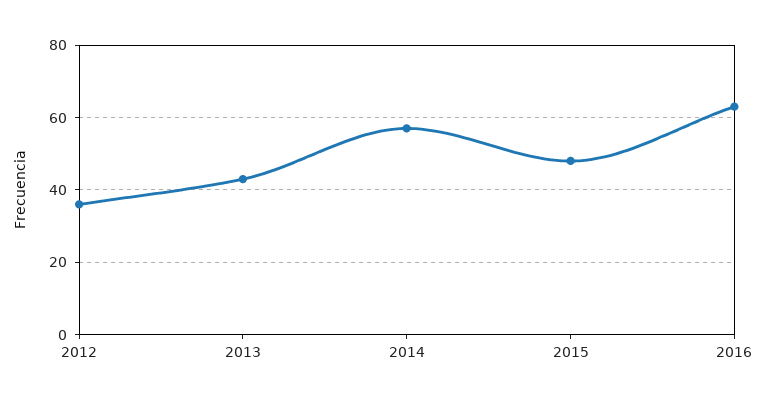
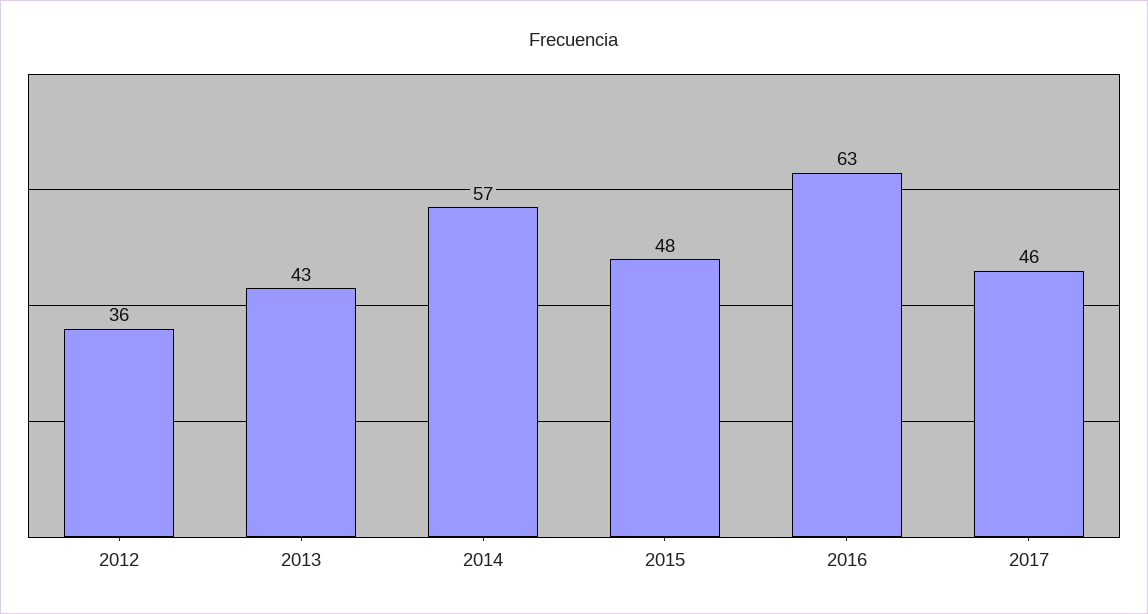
2017: none -> 46

